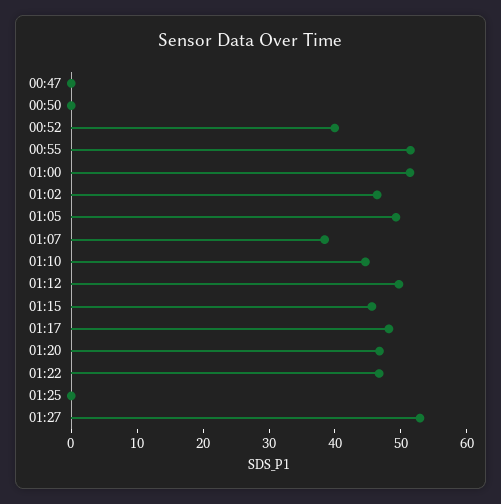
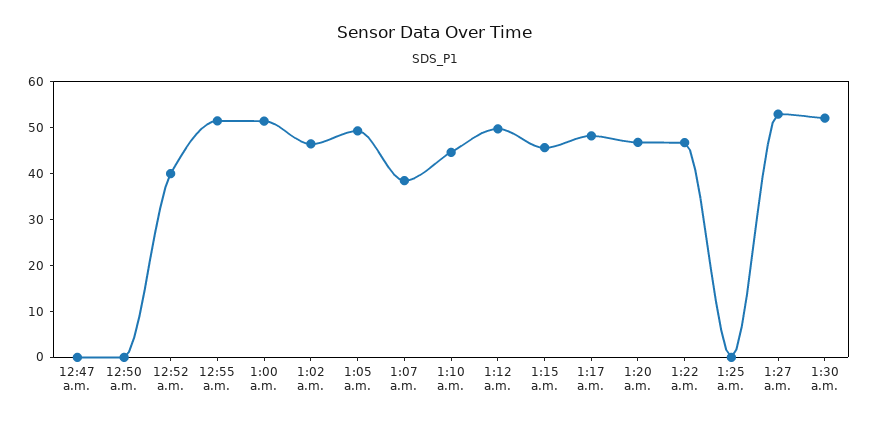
1:30 a.m.: none -> 52

